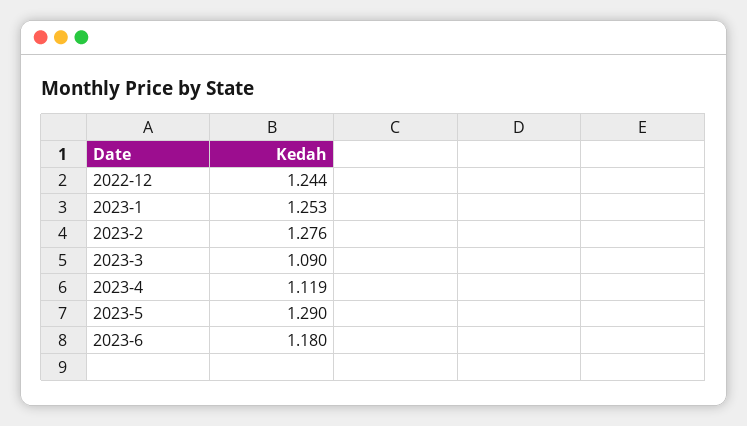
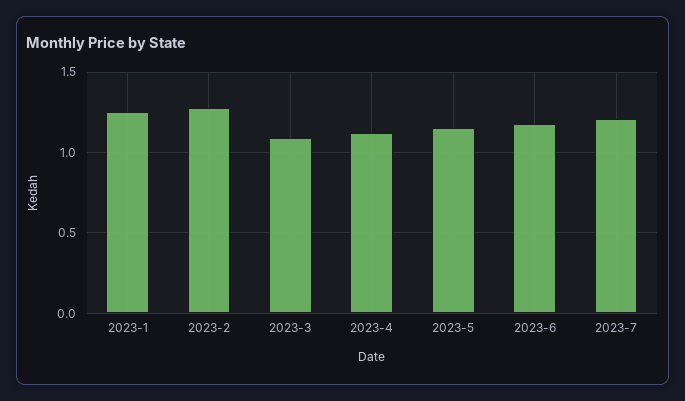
2022-12: 1.244 -> none
2023-5: 1.29 -> 1.15
2023-7: none -> 1.2

